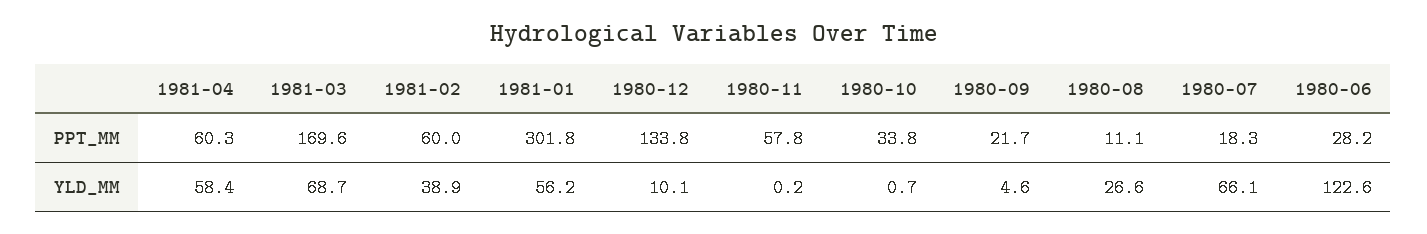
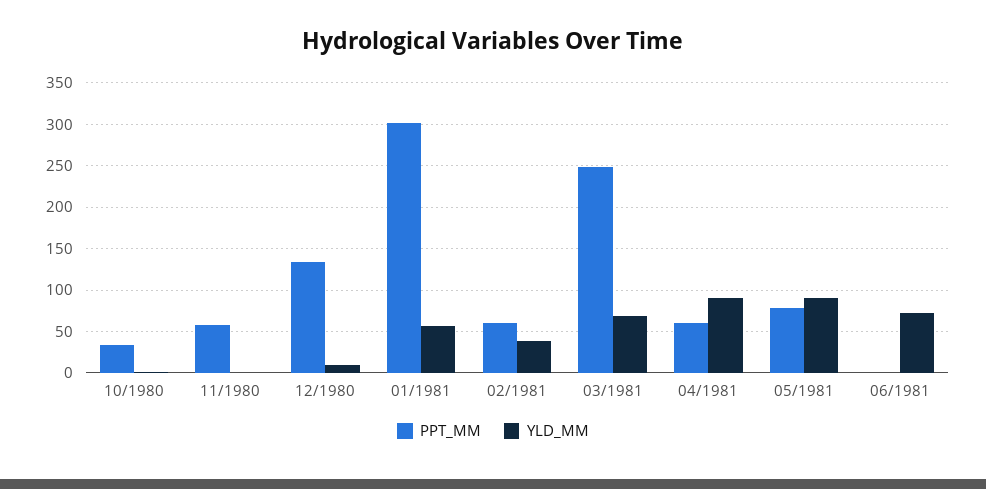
PPT_MM, 1981-03: 169.6 -> 250
PPT_MM, 1980-09: 21.7 -> none
PPT_MM, 1980-08: 11.1 -> none
PPT_MM, 1980-07: 18.3 -> none
PPT_MM, 1980-06: 28.2 -> none
YLD_MM, 1981-04: 58.4 -> 90
YLD_MM, 1980-09: 4.6 -> none
YLD_MM, 1980-08: 26.6 -> none
YLD_MM, 1980-07: 66.1 -> none
YLD_MM, 1980-06: 122.6 -> none
PPT_MM, 05/1981: none -> 80
YLD_MM, 05/1981: none -> 90
PPT_MM, 06/1981: none -> 0
YLD_MM, 06/1981: none -> 70

